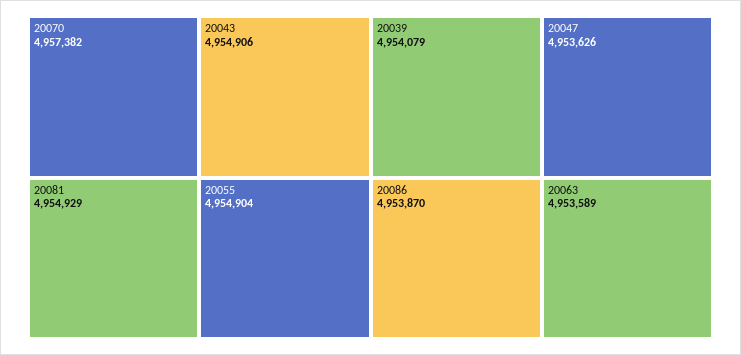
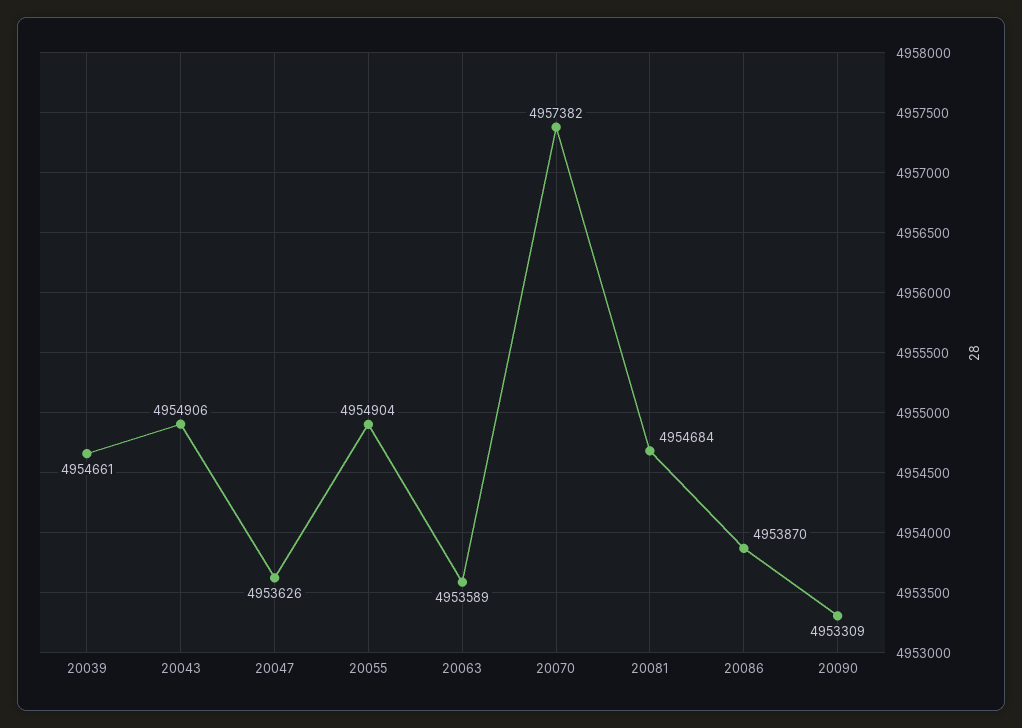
20081: 4954929 -> 4954684
20039: 4954079 -> 4954661
20090: none -> 4953309

